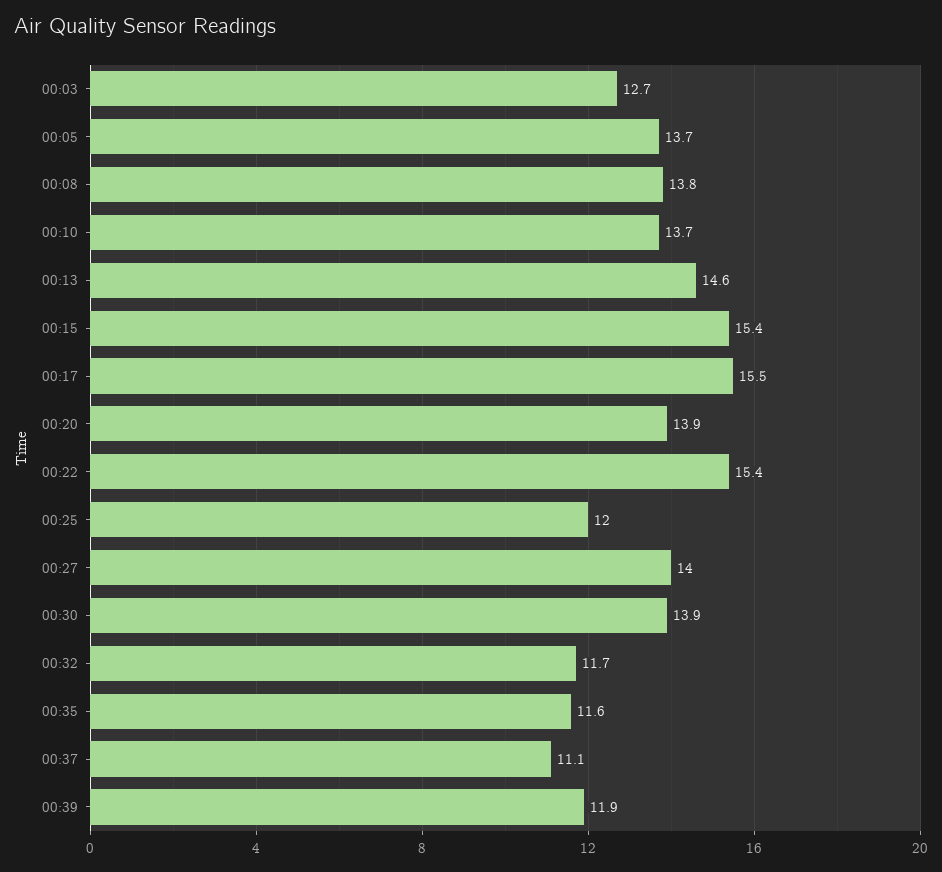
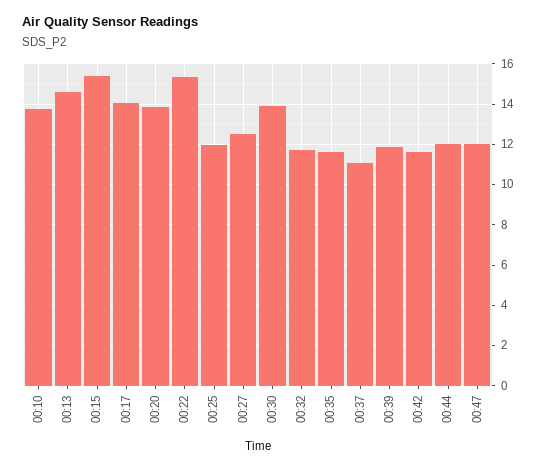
00:03: 12.7 -> none
00:05: 13.7 -> none
00:08: 13.8 -> none
00:17: 15.5 -> 14
00:27: 14 -> 12.5
00:42: none -> 11.5
00:44: none -> 12
00:47: none -> 12

